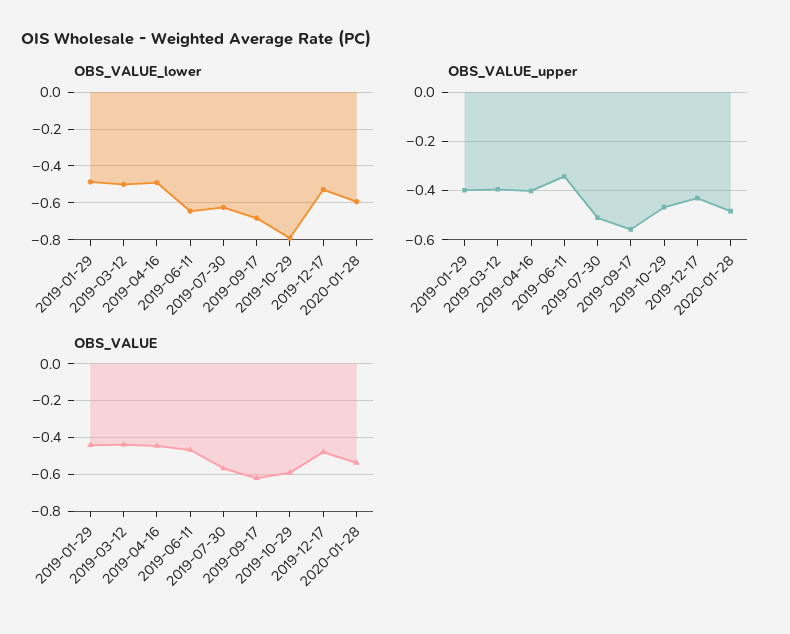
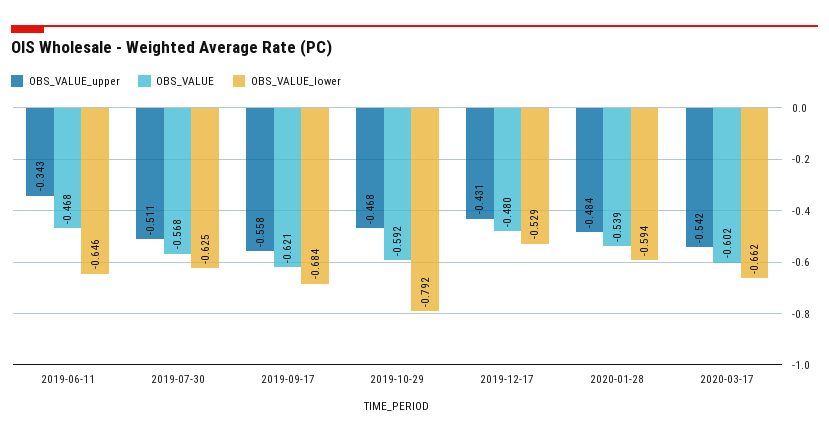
OBS_VALUE_lower, 2019-01-29: -0.5 -> none
OBS_VALUE_lower, 2019-03-12: -0.5 -> none
OBS_VALUE_lower, 2019-04-16: -0.5 -> none
OBS_VALUE_upper, 2019-01-29: -0.4 -> none
OBS_VALUE_upper, 2019-03-12: -0.4 -> none
OBS_VALUE_upper, 2019-04-16: -0.4 -> none
OBS_VALUE, 2019-01-29: -0.45 -> none
OBS_VALUE, 2019-03-12: -0.45 -> none
OBS_VALUE, 2019-04-16: -0.45 -> none
OBS_VALUE_upper, 2020-03-17: none -> -0.542
OBS_VALUE, 2020-03-17: none -> -0.602
OBS_VALUE_lower, 2020-03-17: none -> -0.662

